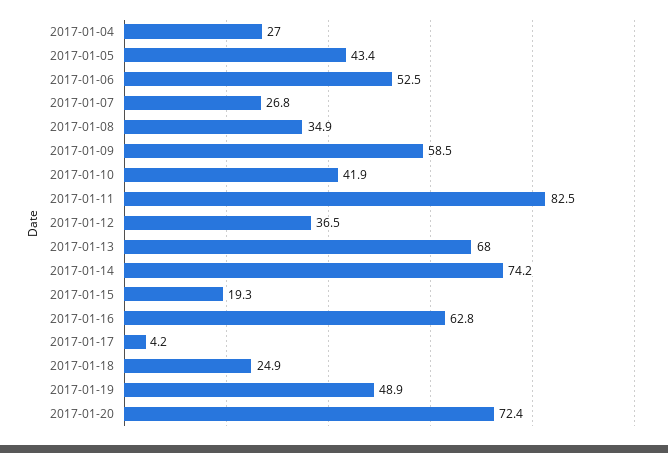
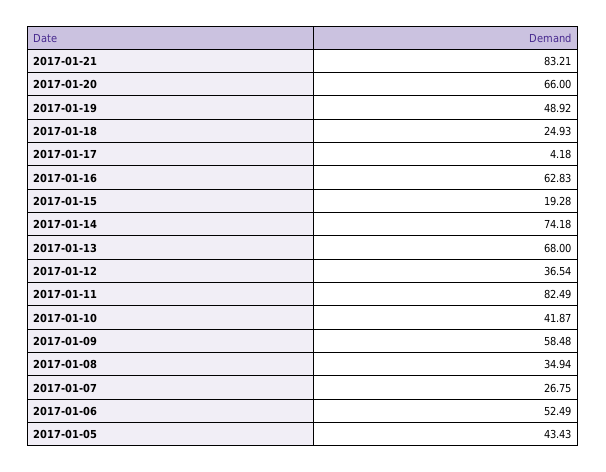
2017-01-04: 27 -> none
2017-01-20: 72.4 -> 66
2017-01-21: none -> 83.21

